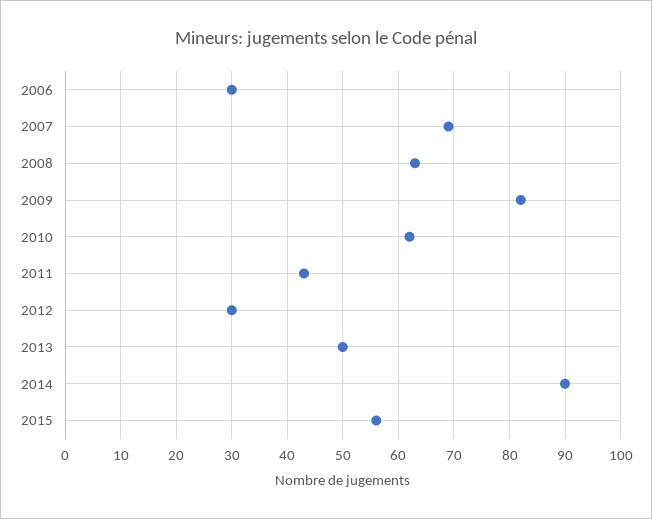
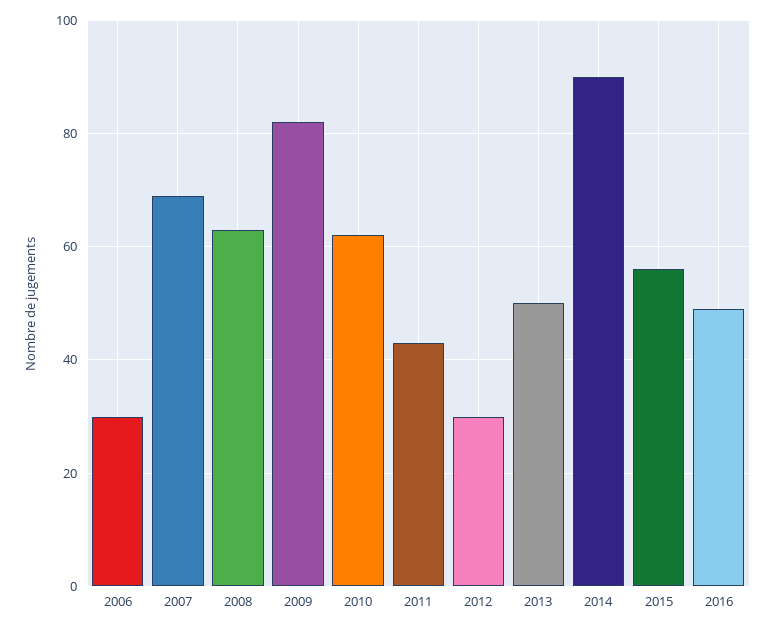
2016: none -> 50

